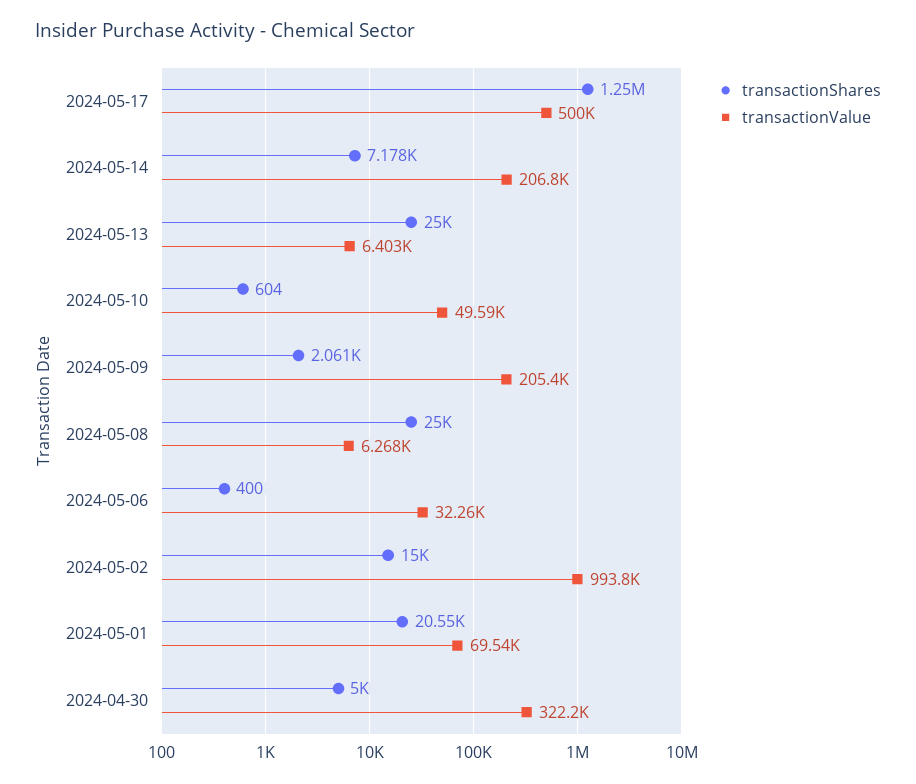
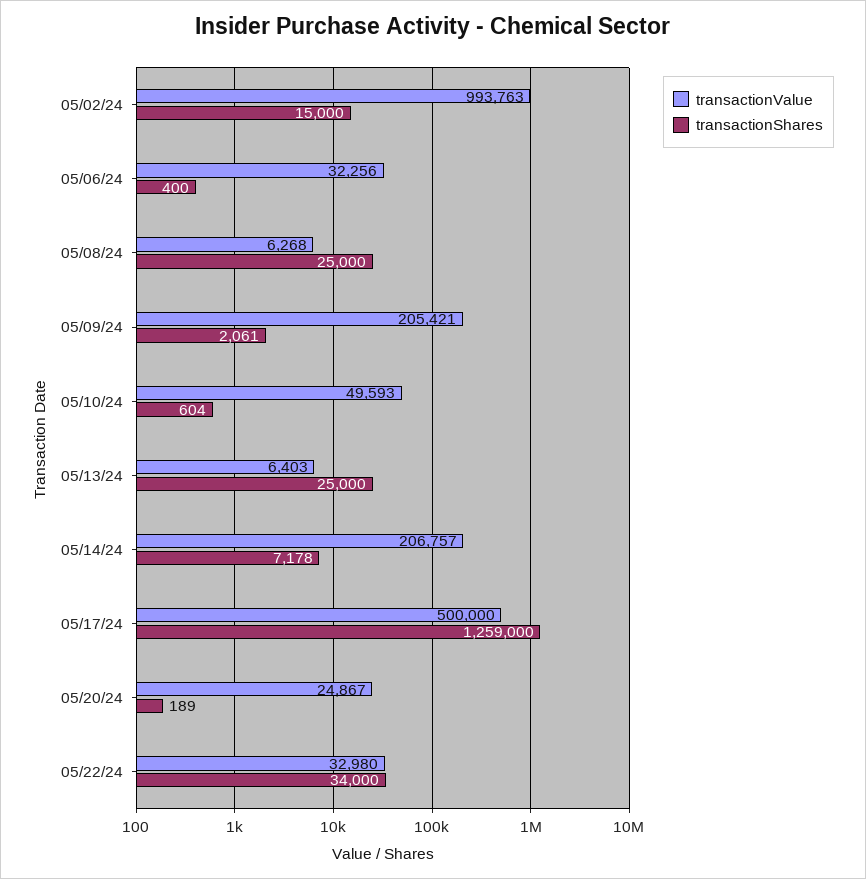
transactionShares, 2024-05-17: 1250000 -> 1259000
transactionShares, 2024-05-01: 20550 -> none
transactionValue, 2024-05-01: 69540 -> none
transactionShares, 2024-04-30: 5000 -> none
transactionValue, 2024-04-30: 322200 -> none
transactionValue, 05/20/24: none -> 24867
transactionShares, 05/20/24: none -> 189
transactionValue, 05/22/24: none -> 32980
transactionShares, 05/22/24: none -> 34000

